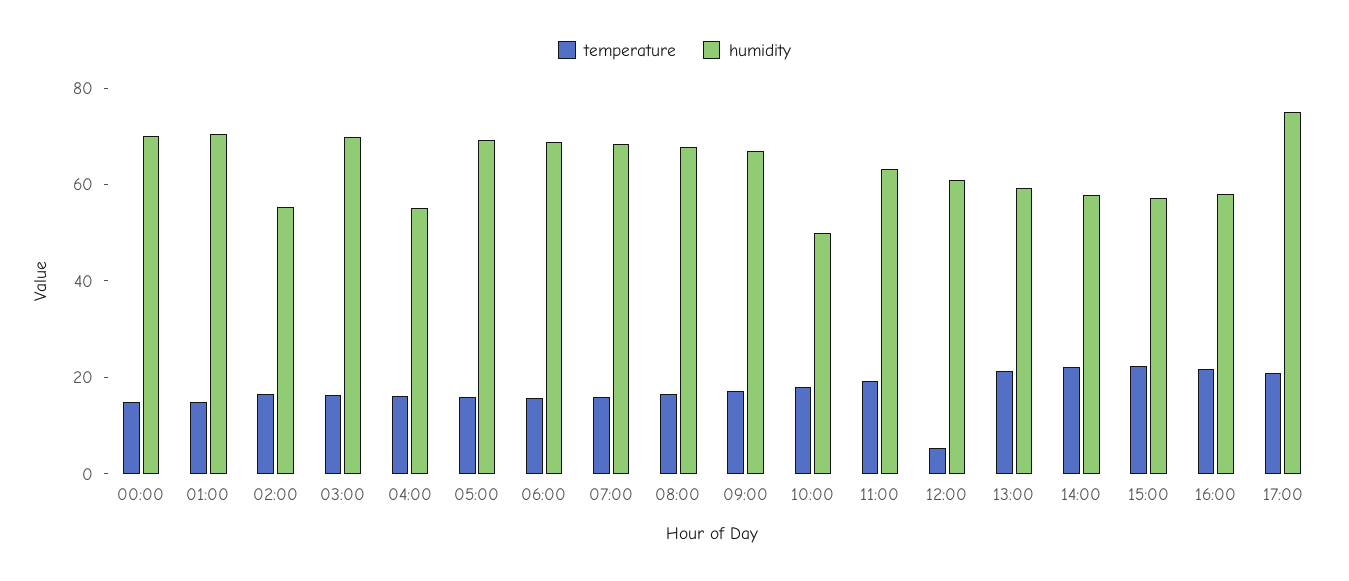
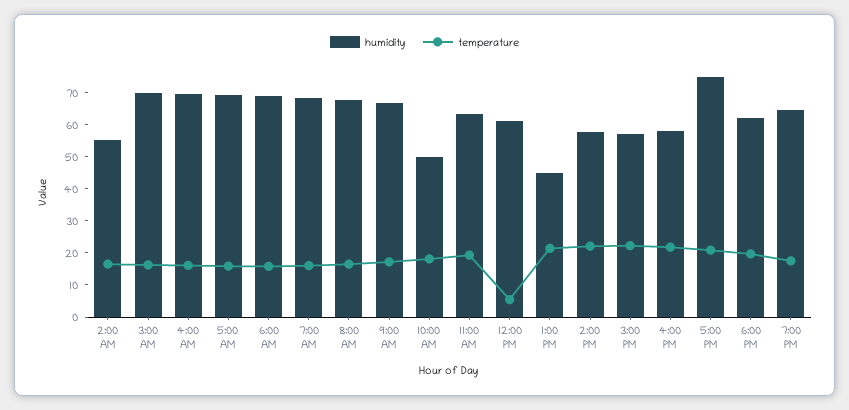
temperature, 00:00: 15 -> none
humidity, 00:00: 70 -> none
temperature, 01:00: 15 -> none
humidity, 01:00: 70 -> none
humidity, 04:00: 55 -> 70
humidity, 13:00: 60 -> 45
humidity, 6:00 PM: none -> 62.5
temperature, 6:00 PM: none -> 20
humidity, 7:00 PM: none -> 65
temperature, 7:00 PM: none -> 17.5

